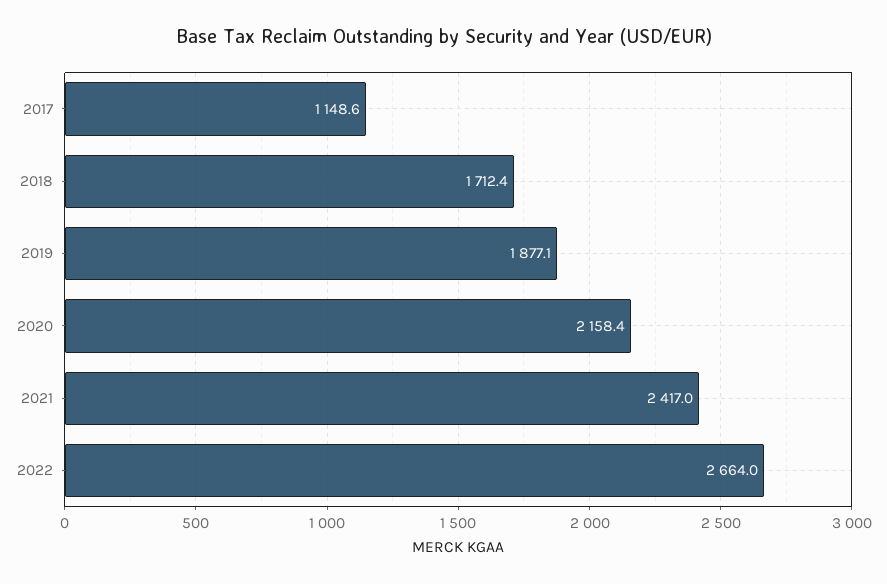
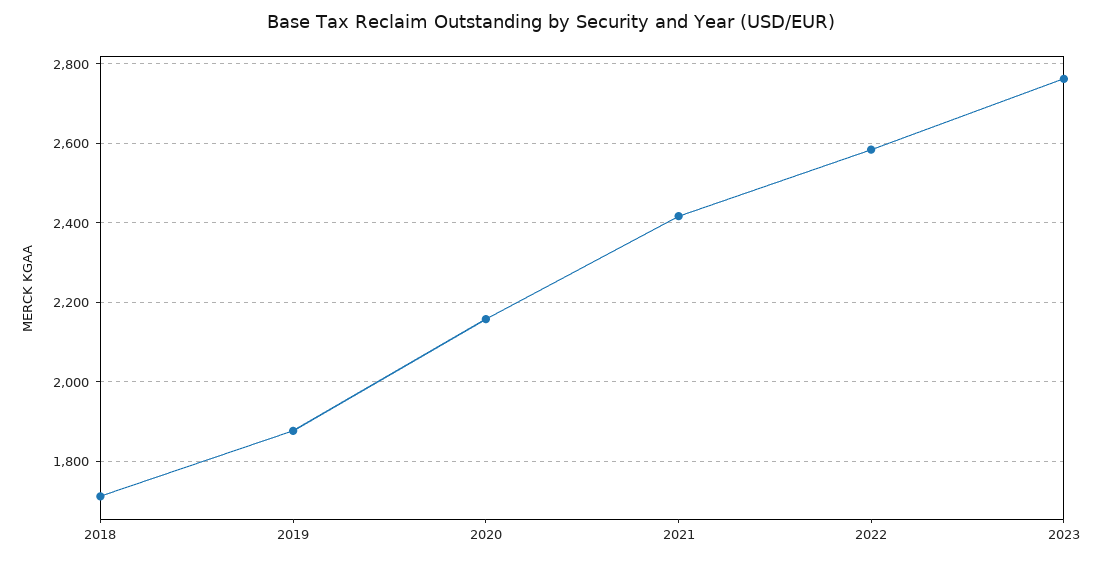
2017: 1148.6 -> none
2022: 2664 -> 2580
2023: none -> 2760

